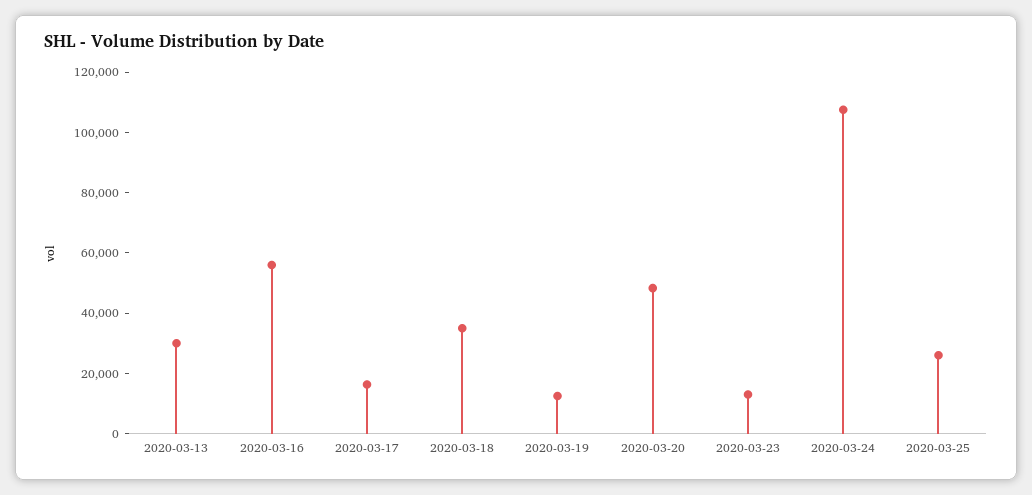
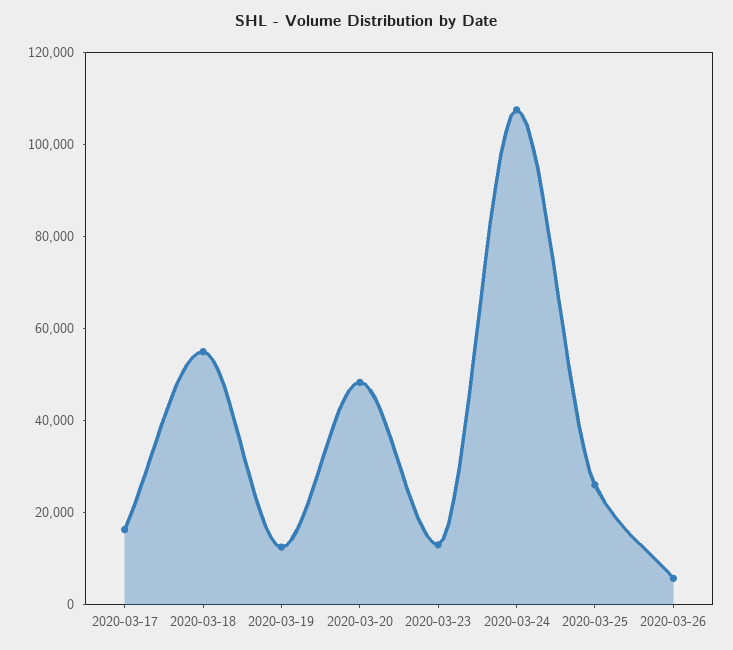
2020-03-13: 30000 -> none
2020-03-16: 55000 -> none
2020-03-18: 35000 -> 55000
2020-03-26: none -> 5000

